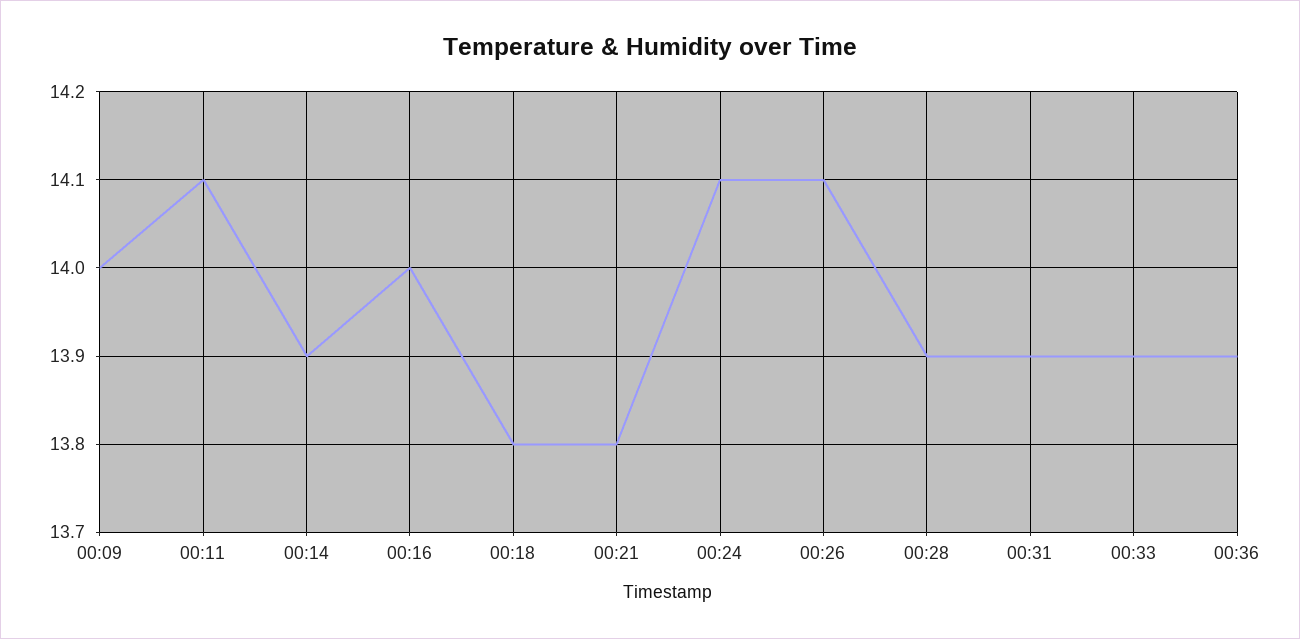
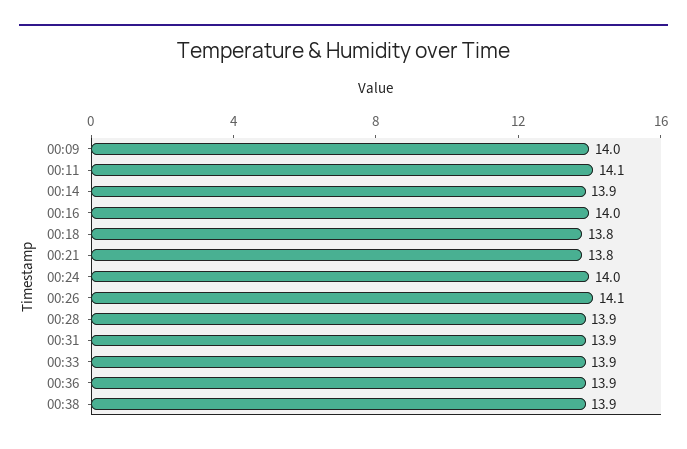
00:24: 14.1 -> 14
00:38: none -> 13.9

